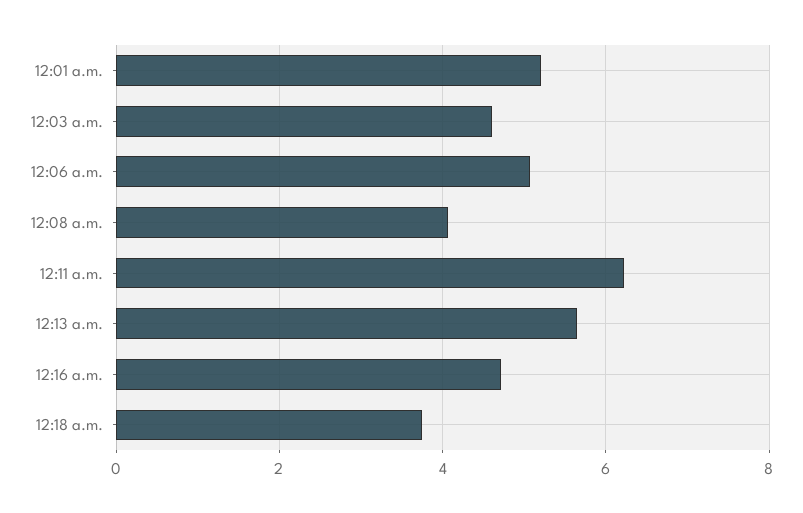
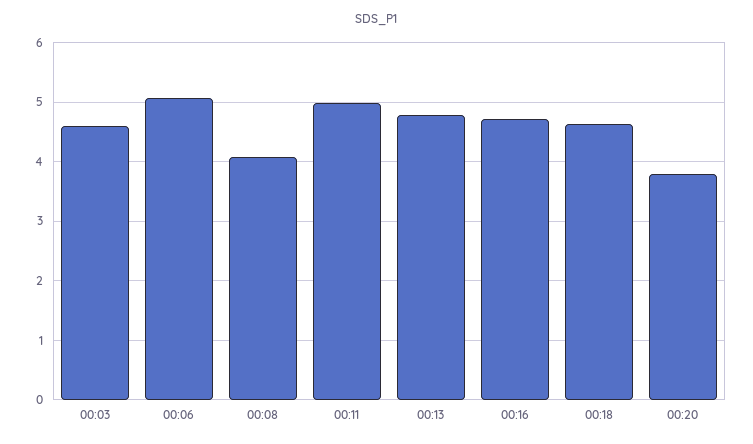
12:01 a.m.: 5.2 -> none
12:11 a.m.: 6.2 -> 5
12:13 a.m.: 5.6 -> 4.8
12:18 a.m.: 3.8 -> 4.6
00:20: none -> 3.8

